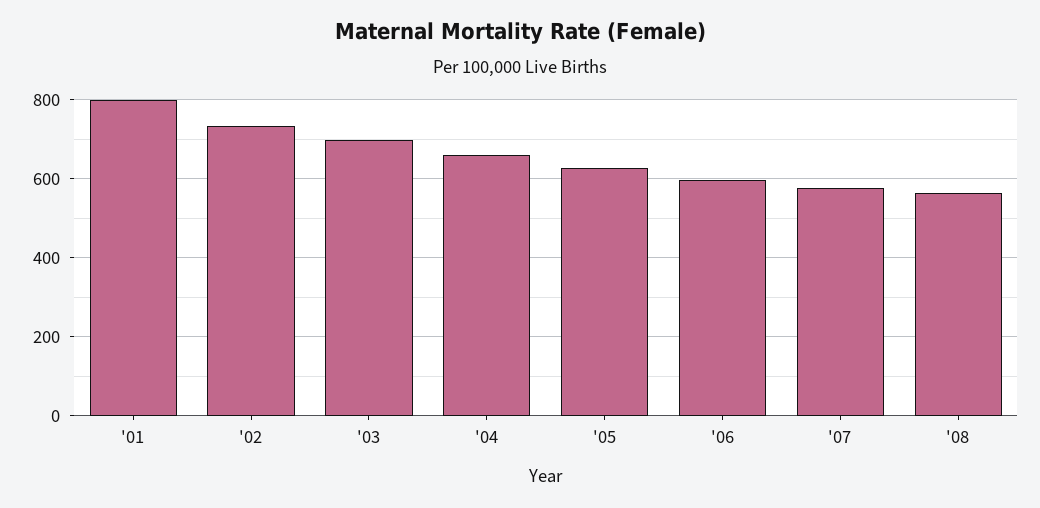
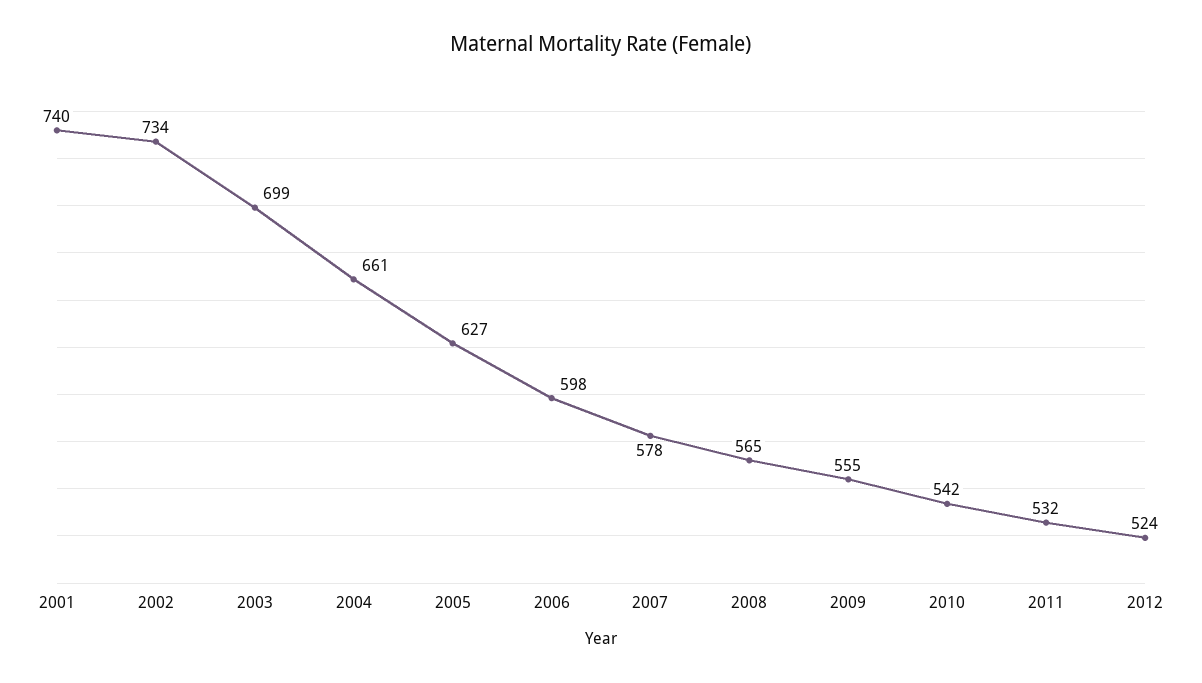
'01: 800 -> 740
2009: none -> 555
2010: none -> 542
2011: none -> 532
2012: none -> 524

